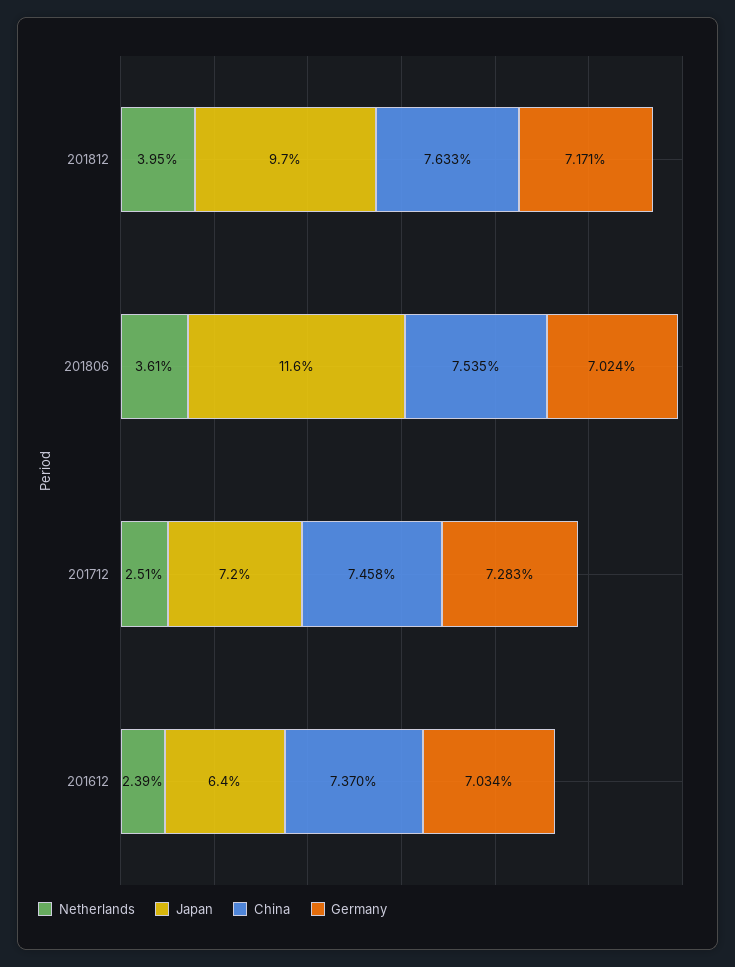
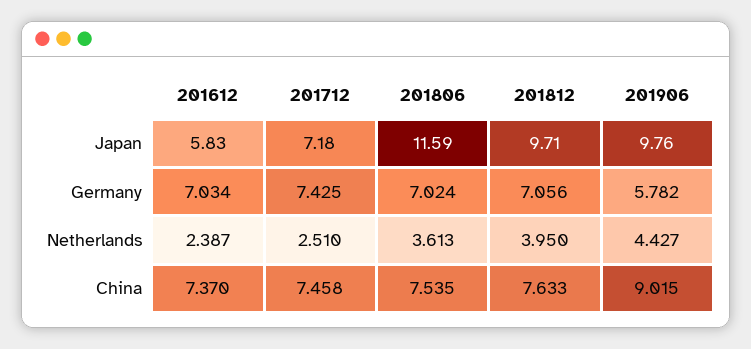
Germany, 201812: 7.171 -> 7.056
Germany, 201712: 7.283 -> 7.425
Japan, 201612: 6.4 -> 5.83
Japan, 201906: none -> 9.76
Germany, 201906: none -> 5.782
Netherlands, 201906: none -> 4.427
China, 201906: none -> 9.015

